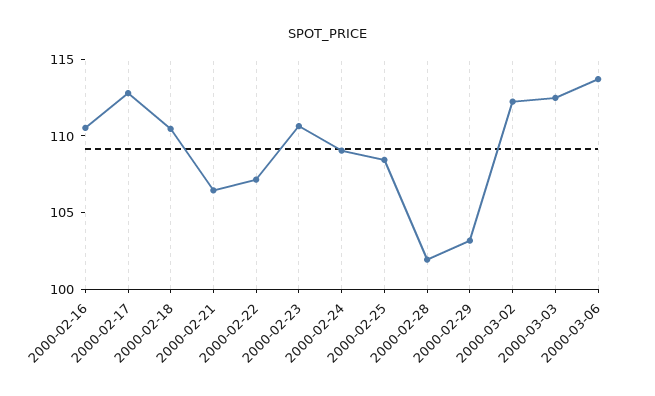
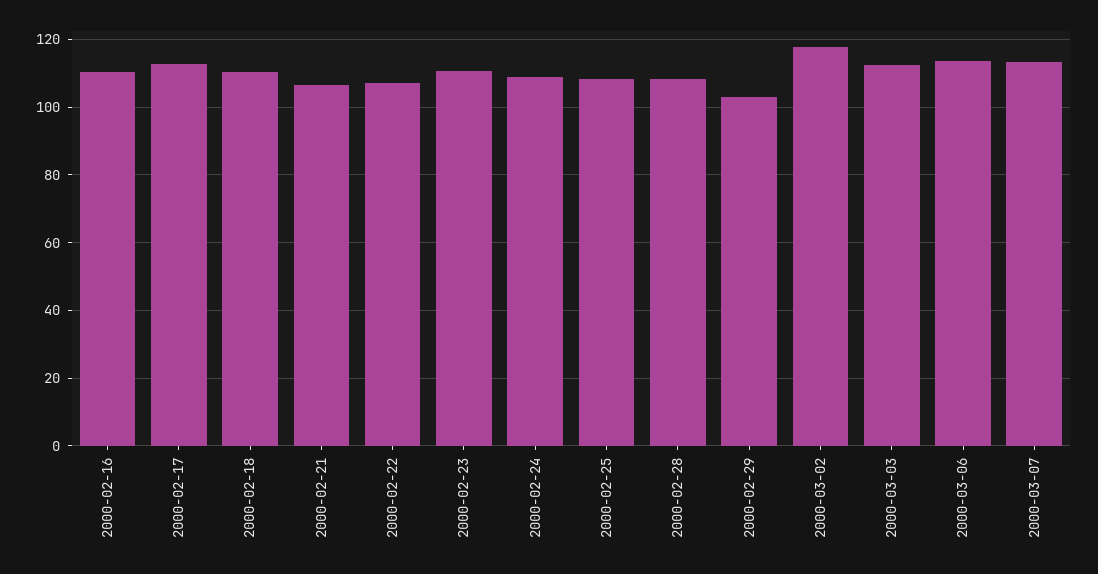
2000-02-28: 102 -> 108
2000-03-02: 112 -> 118
2000-03-07: none -> 114

